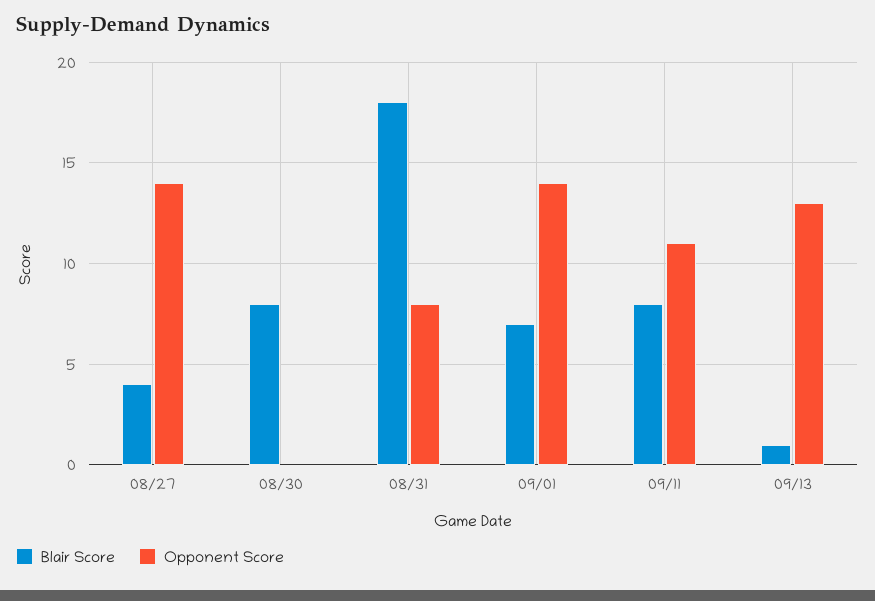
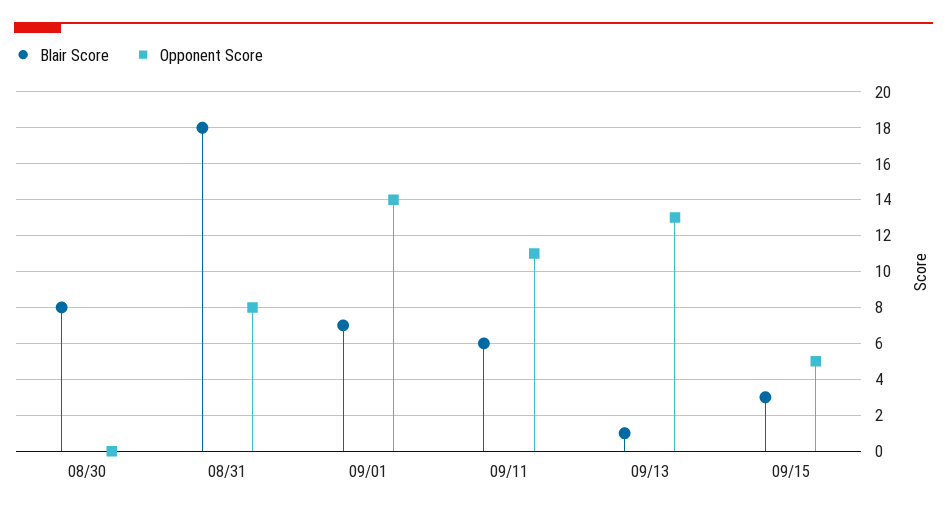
Blair Score, 08/27: 4 -> none
Opponent Score, 08/27: 14 -> none
Blair Score, 09/11: 8 -> 6
Blair Score, 09/15: none -> 3
Opponent Score, 09/15: none -> 5

